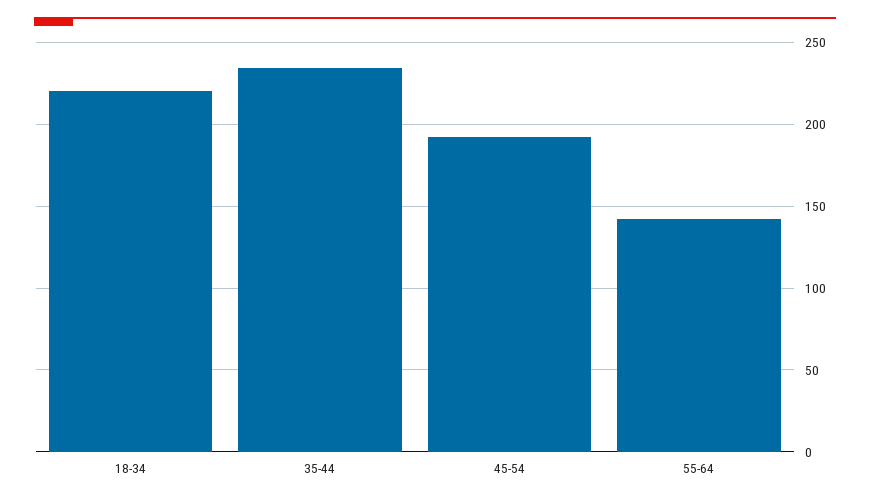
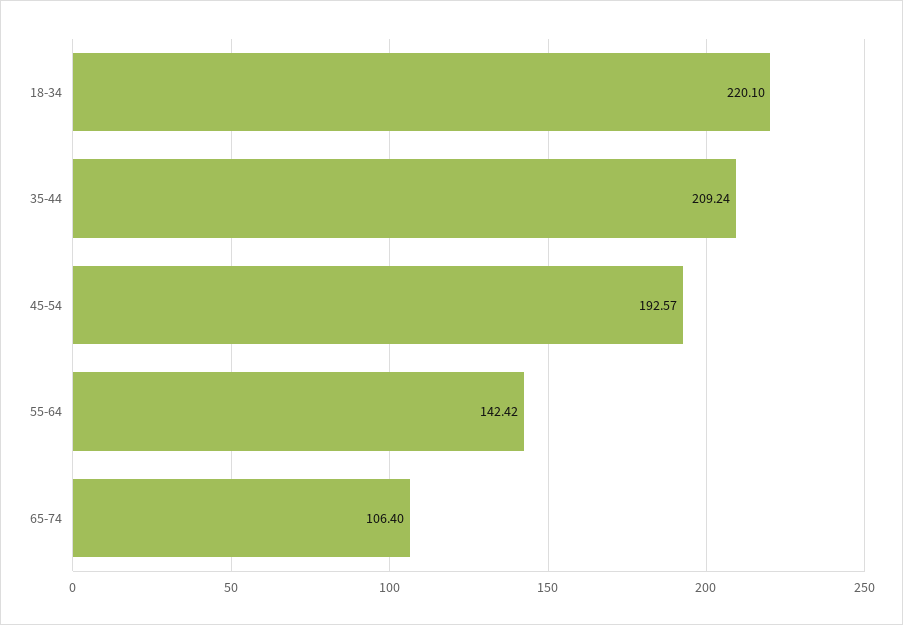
35-44: 235 -> 209.24
65-74: none -> 106.4

